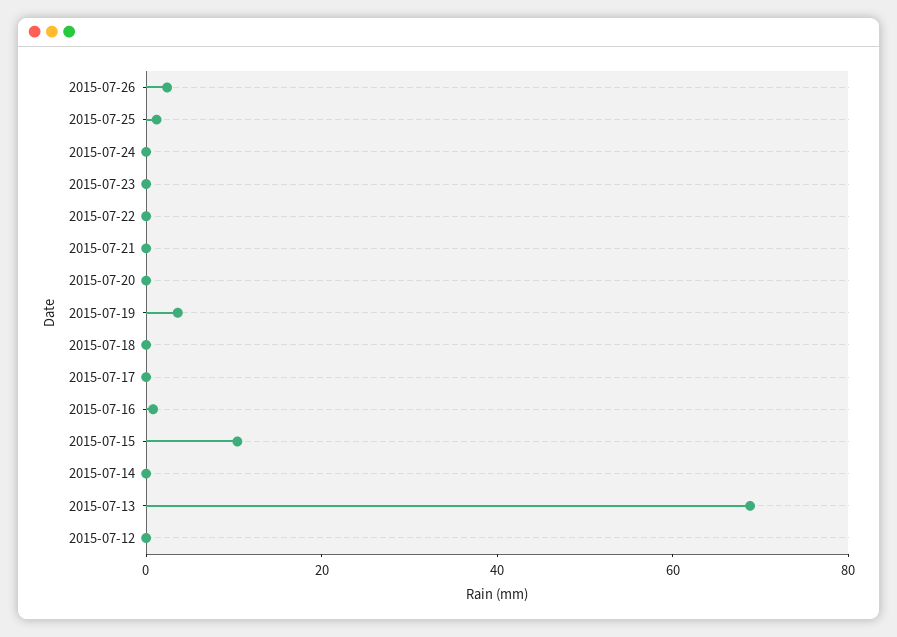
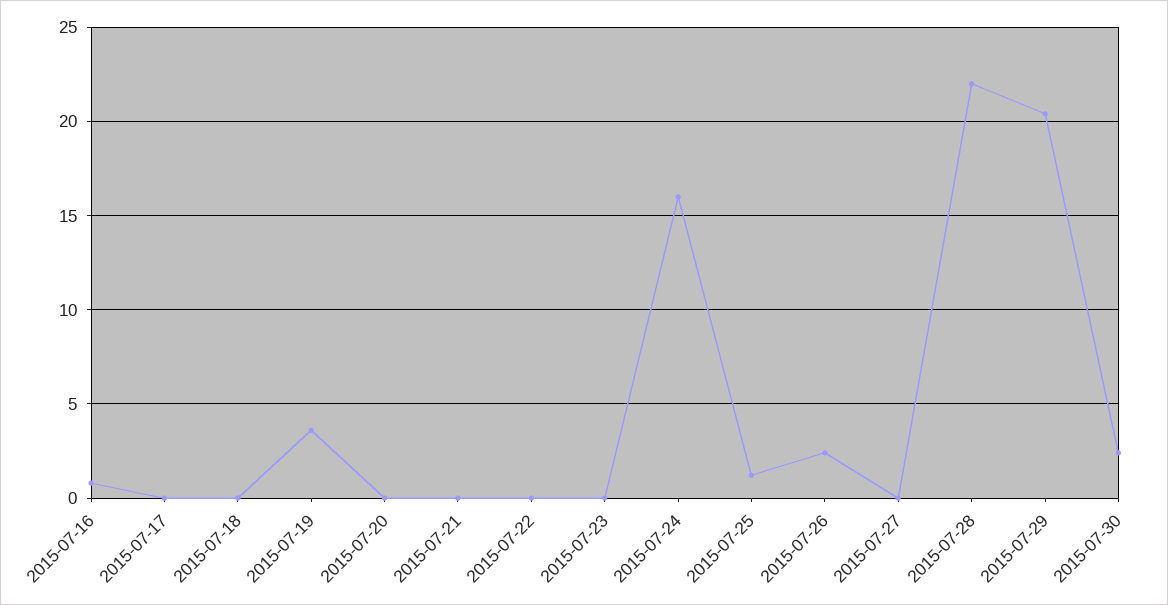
2015-07-24: 0 -> 16
2015-07-15: 10 -> none
2015-07-14: 0 -> none
2015-07-13: 70 -> none
2015-07-12: 0 -> none
2015-07-27: none -> 0
2015-07-28: none -> 22
2015-07-29: none -> 20.5
2015-07-30: none -> 2.5

